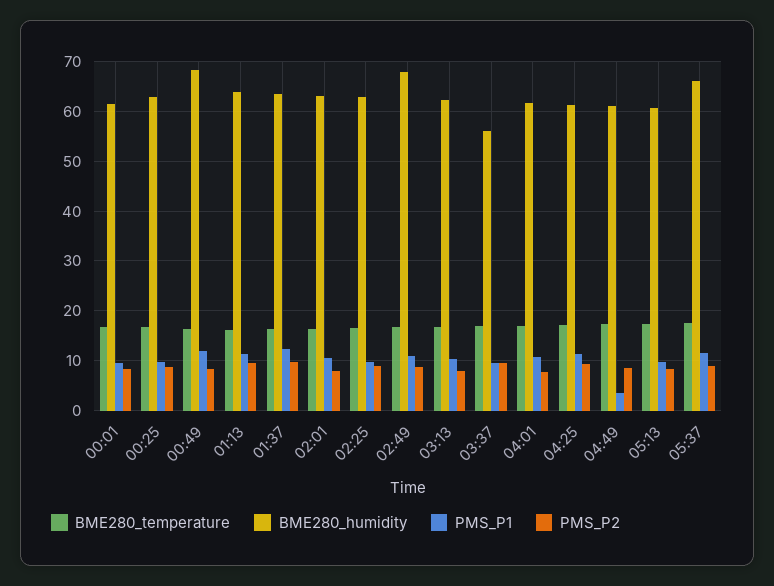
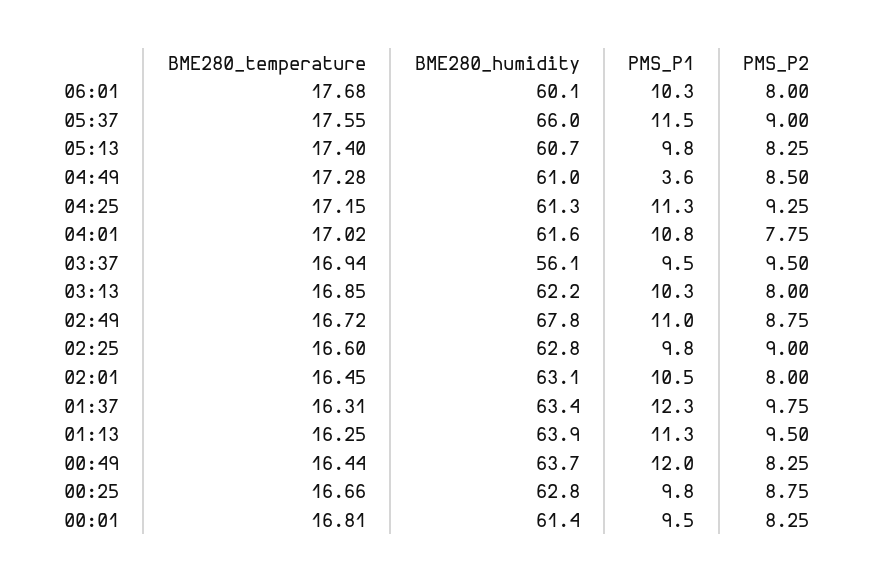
BME280_humidity, 00:49: 68 -> 63.7
BME280_temperature, 06:01: none -> 17.68
BME280_humidity, 06:01: none -> 60.1
PMS_P1, 06:01: none -> 10.3
PMS_P2, 06:01: none -> 8

